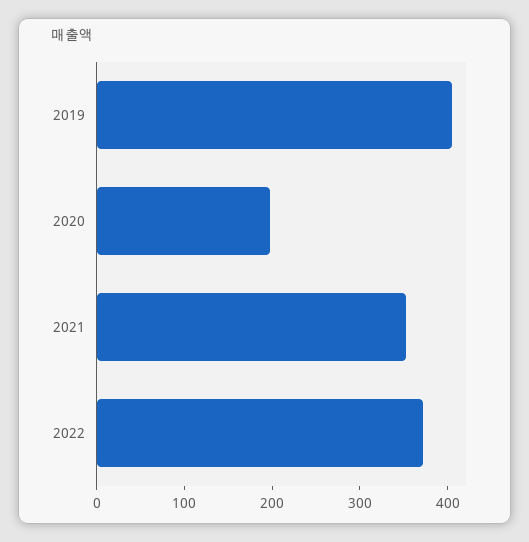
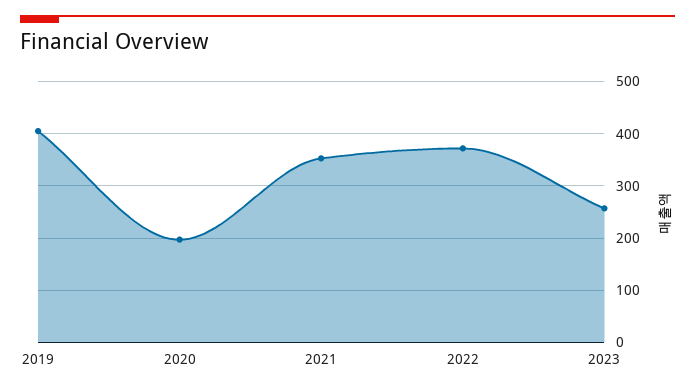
2023: none -> 260

